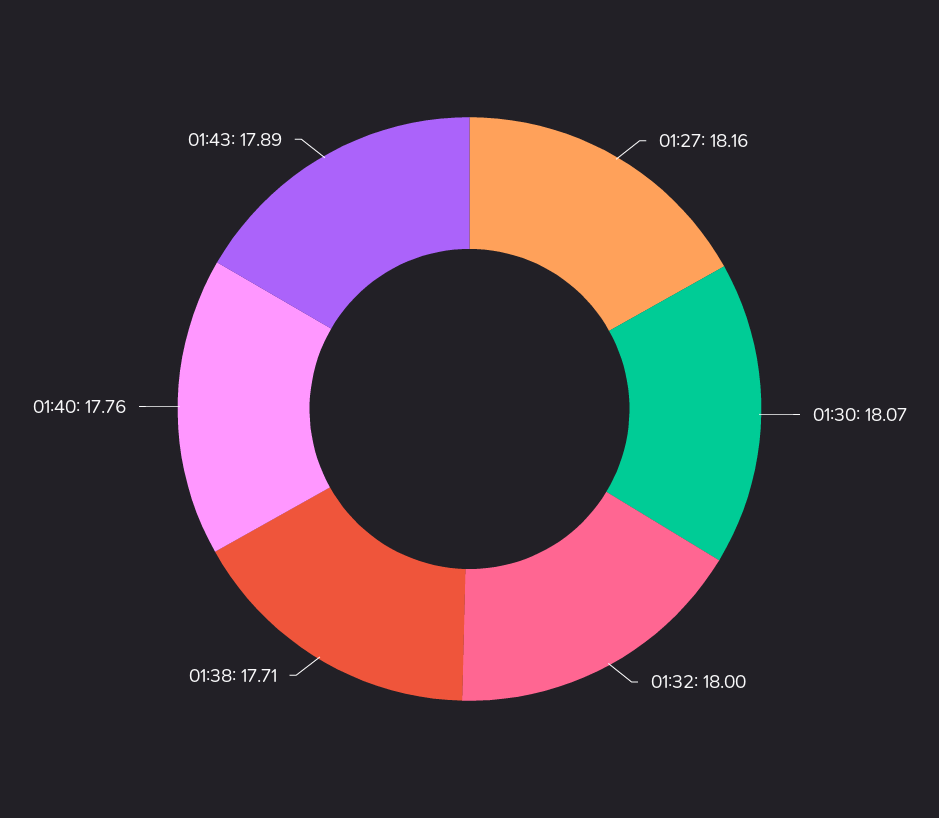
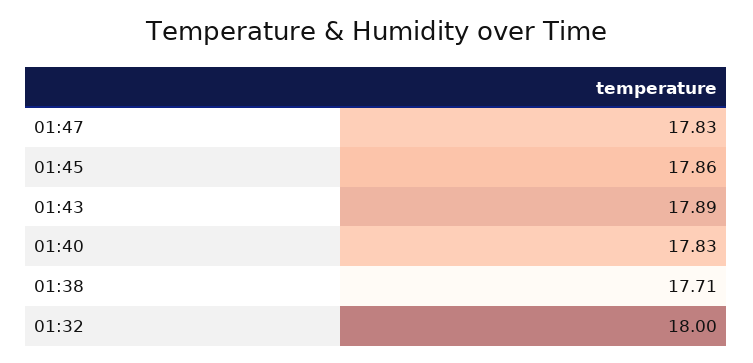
01:27: 18.16 -> none
01:30: 18.07 -> none
01:40: 17.76 -> 17.83
01:47: none -> 17.83
01:45: none -> 17.86

